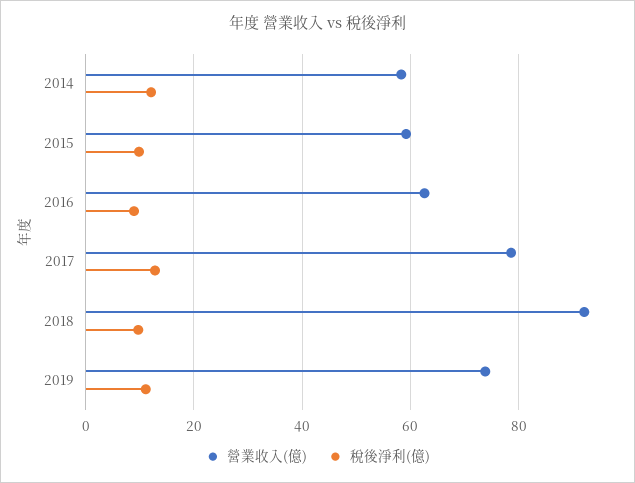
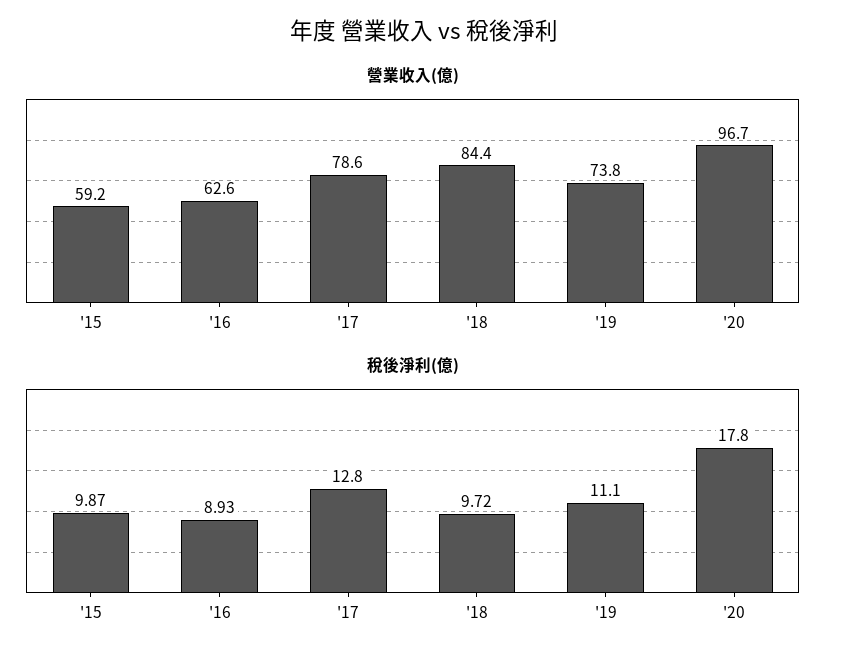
營業收入(億), 2014: 58 -> none
稅後淨利(億), 2014: 12 -> none
營業收入(億), 2018: 92 -> 84.4
營業收入(億), '20: none -> 96.7
稅後淨利(億), '20: none -> 17.8

